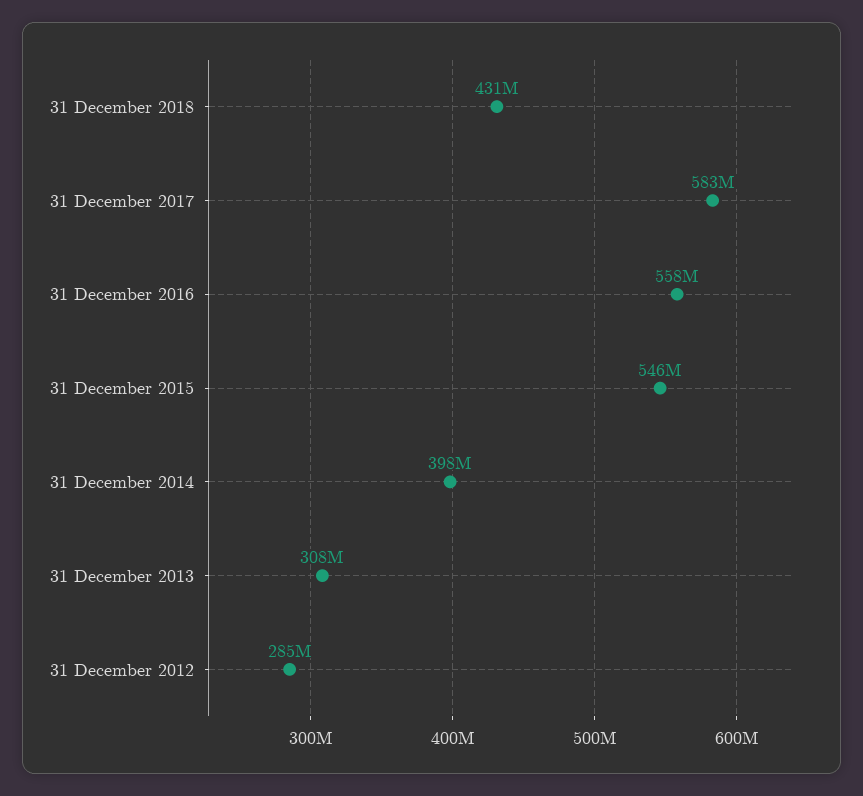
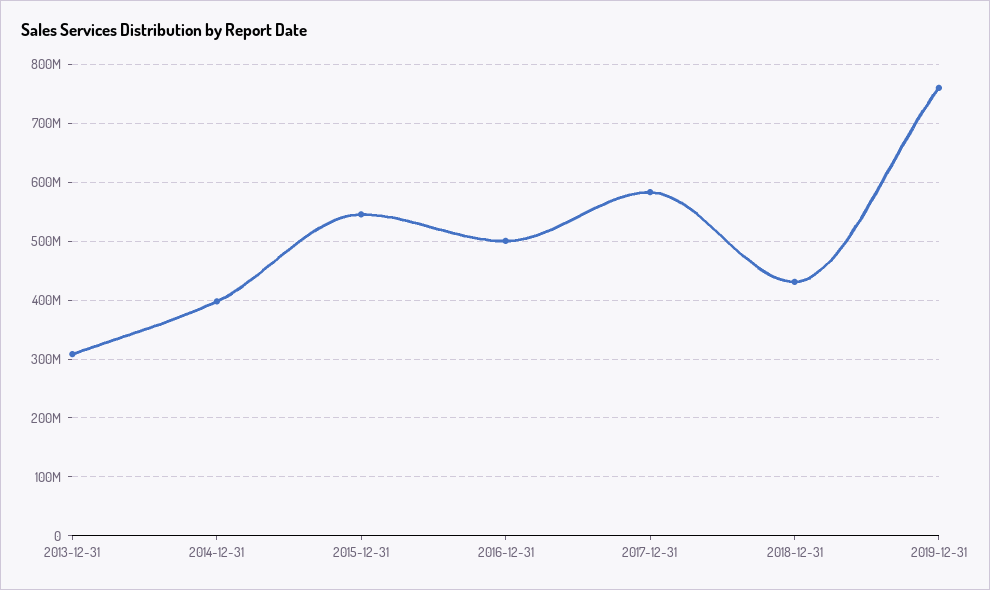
31 December 2016: 558000000 -> 500000000
31 December 2012: 285000000 -> none
2019-12-31: none -> 760000000

